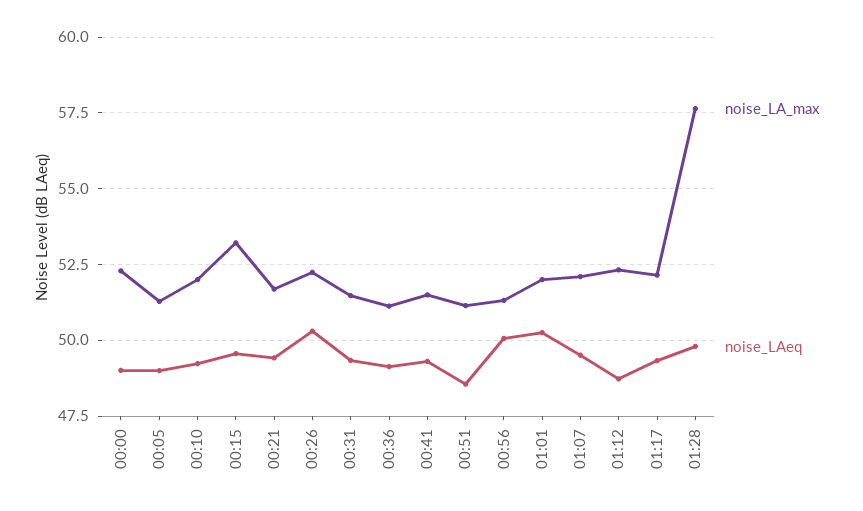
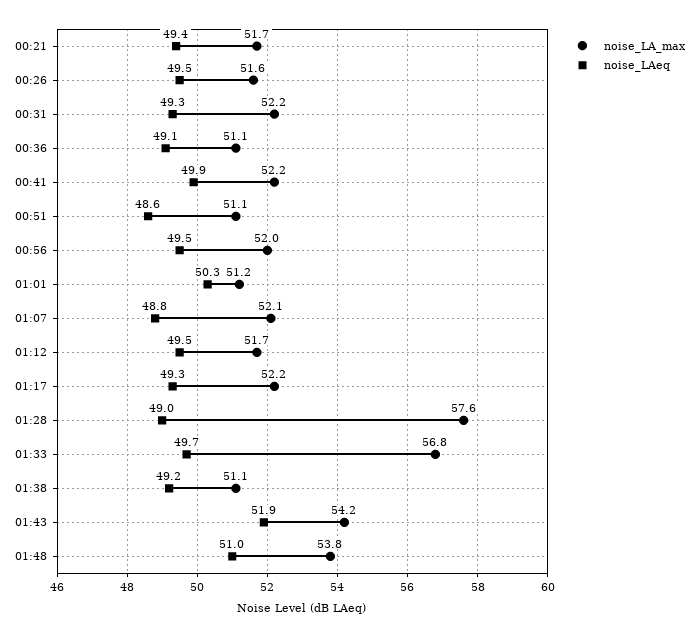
noise_LA_max, 00:00: 52.25 -> none
noise_LAeq, 00:00: 49 -> none
noise_LA_max, 00:05: 51.25 -> none
noise_LAeq, 00:05: 49 -> none
noise_LA_max, 00:10: 52 -> none
noise_LAeq, 00:10: 49.25 -> none
noise_LA_max, 00:15: 53.25 -> none
noise_LAeq, 00:15: 49.5 -> none
noise_LA_max, 00:26: 52.25 -> 51.6
noise_LAeq, 00:26: 50.25 -> 49.5
noise_LA_max, 00:31: 51.5 -> 52.2
noise_LA_max, 00:41: 51.5 -> 52.2
noise_LAeq, 00:41: 49.25 -> 49.9
noise_LA_max, 00:56: 51.25 -> 52
noise_LAeq, 00:56: 50 -> 49.5
noise_LA_max, 01:01: 52 -> 51.2
noise_LAeq, 01:07: 49.5 -> 48.8
noise_LA_max, 01:12: 52.25 -> 51.7
noise_LAeq, 01:12: 48.75 -> 49.5
noise_LAeq, 01:28: 49.75 -> 49
noise_LA_max, 01:33: none -> 56.8
noise_LAeq, 01:33: none -> 49.7
noise_LA_max, 01:38: none -> 51.1
noise_LAeq, 01:38: none -> 49.2
noise_LA_max, 01:43: none -> 54.2
noise_LAeq, 01:43: none -> 51.9
noise_LA_max, 01:48: none -> 53.8
noise_LAeq, 01:48: none -> 51

